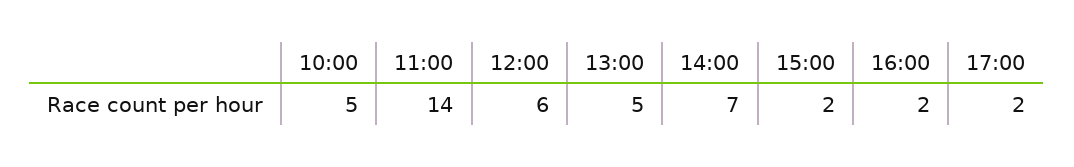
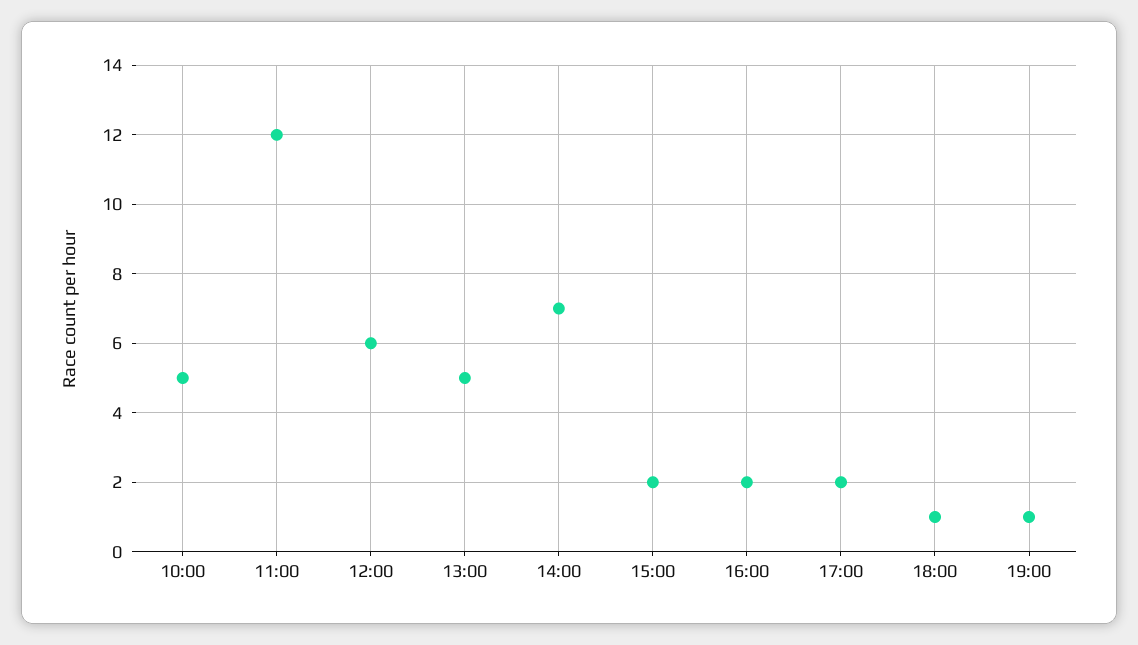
11:00: 14 -> 12
18:00: none -> 1
19:00: none -> 1

